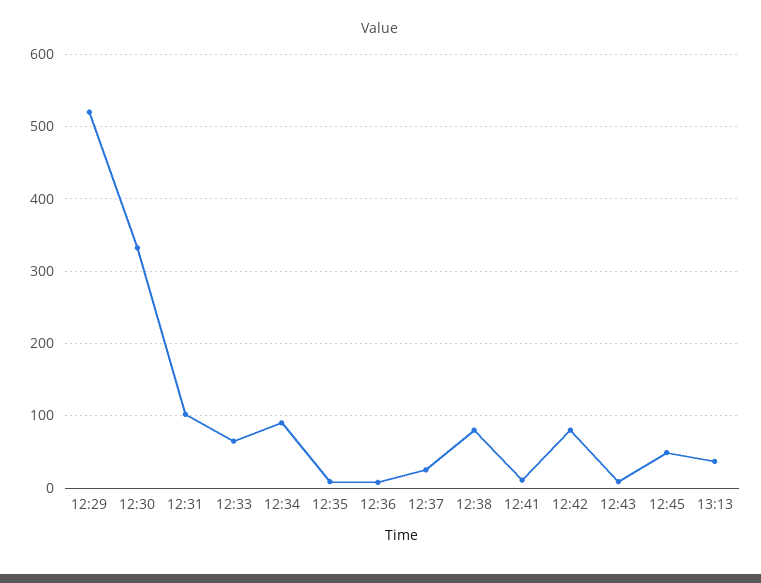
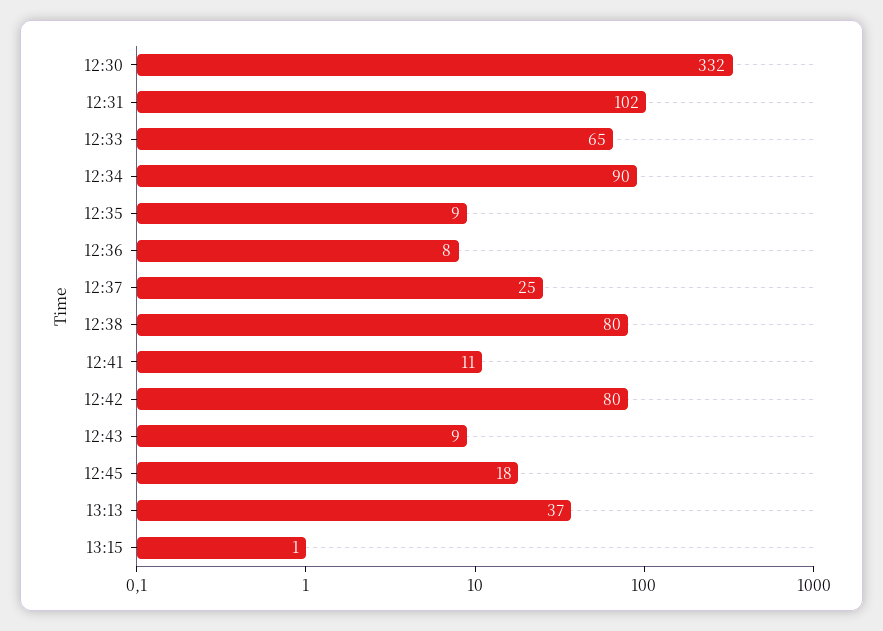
12:29: 520 -> none
12:45: 50 -> 18
13:15: none -> 1

